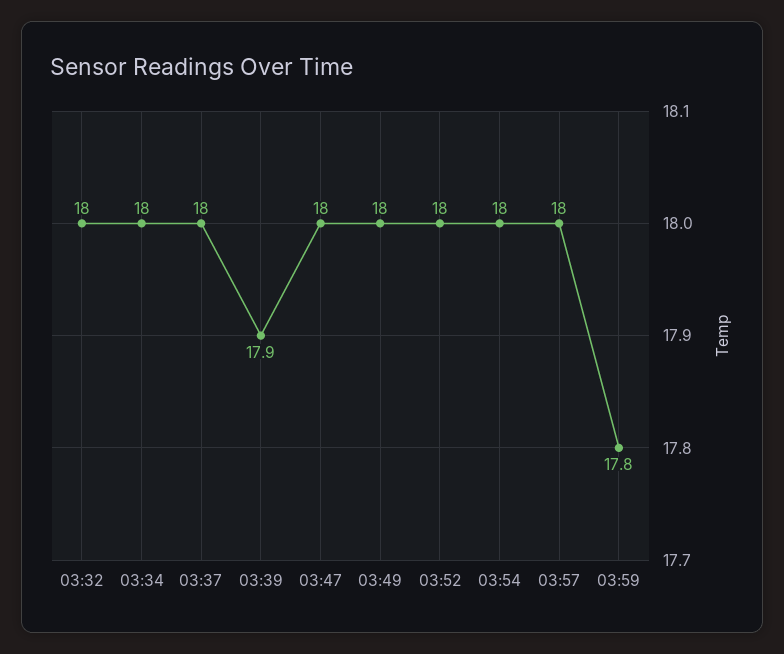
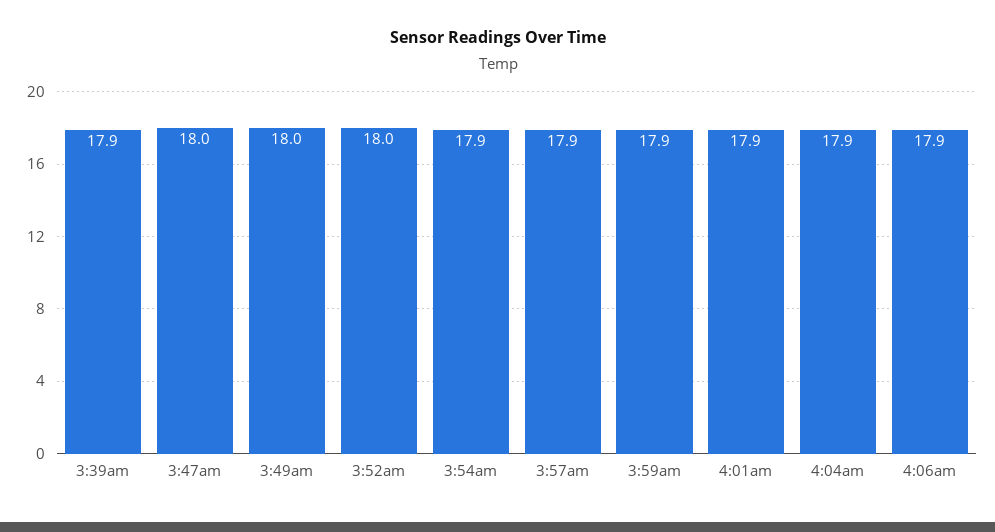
03:32: 18 -> none
03:34: 18 -> none
03:37: 18 -> none
03:54: 18 -> 17.9
03:57: 18 -> 17.9
03:59: 17.8 -> 17.9
4:01am: none -> 17.9
4:04am: none -> 17.9
4:06am: none -> 17.9

